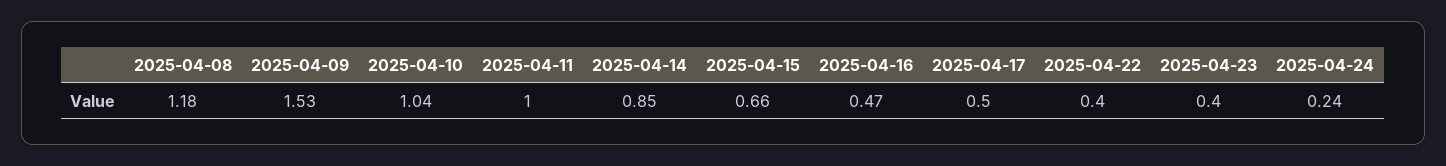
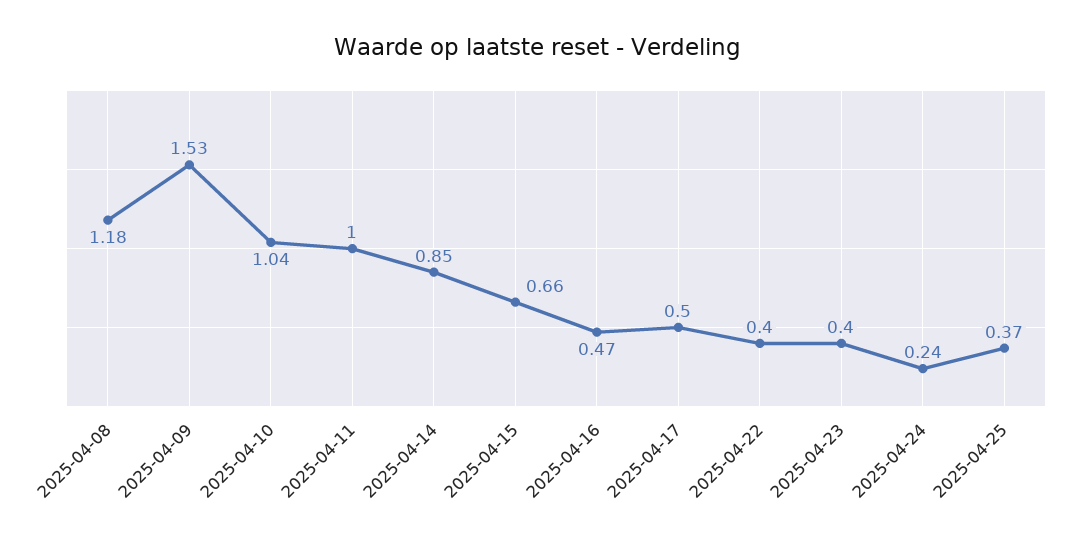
2025-04-25: none -> 0.37

